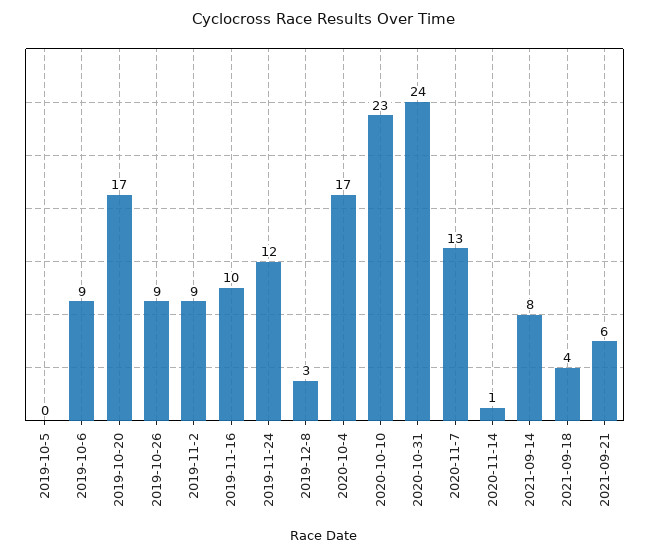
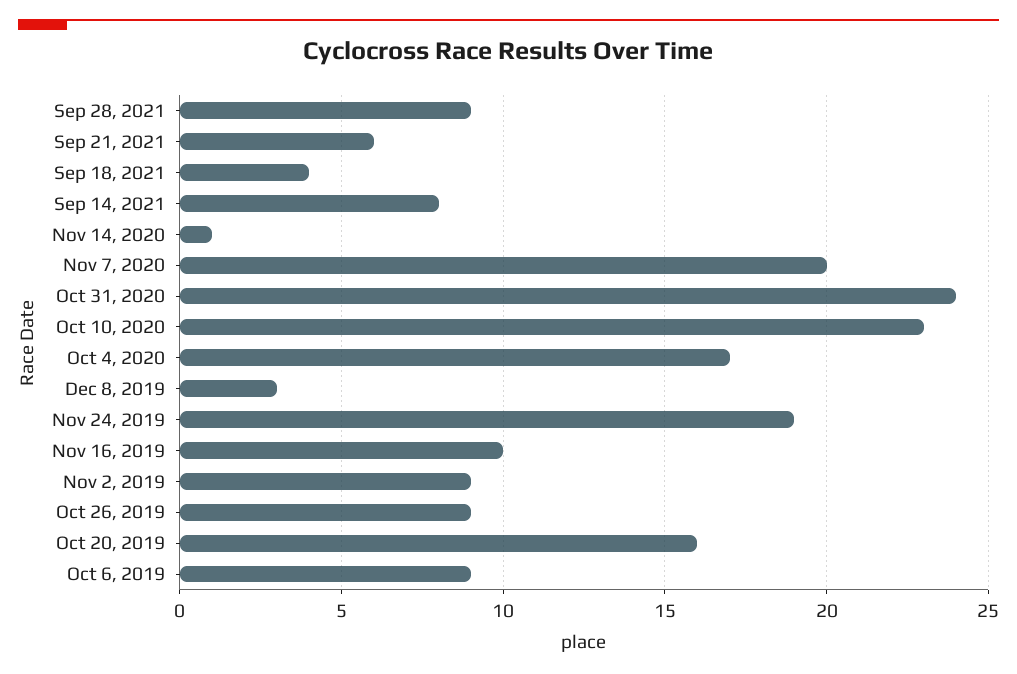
2019-10-5: 0 -> none
2019-10-20: 17 -> 16
2019-11-24: 12 -> 19
2020-11-7: 13 -> 20
Sep 28, 2021: none -> 9

